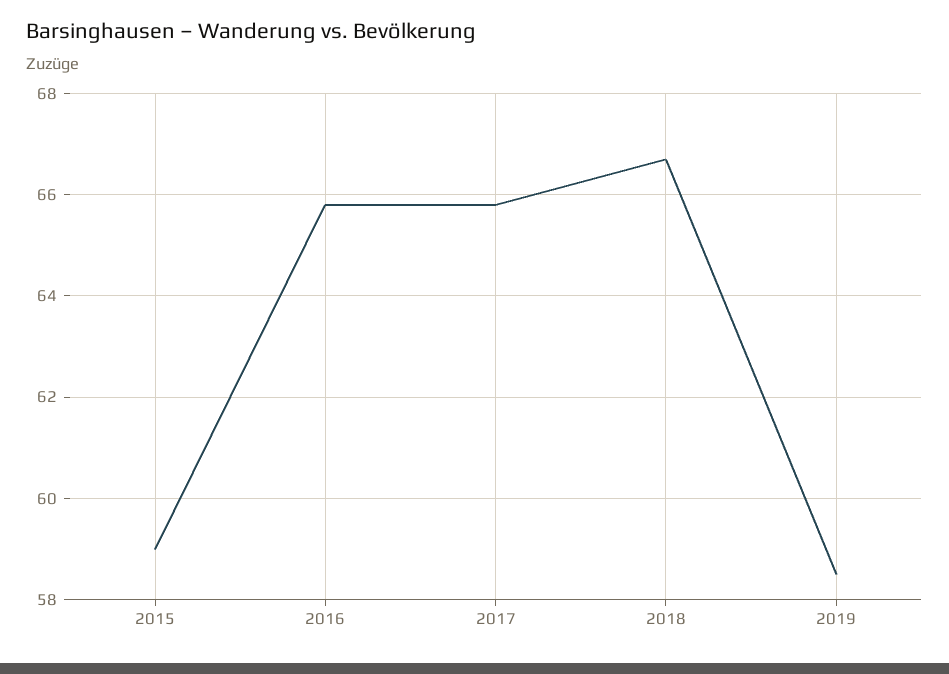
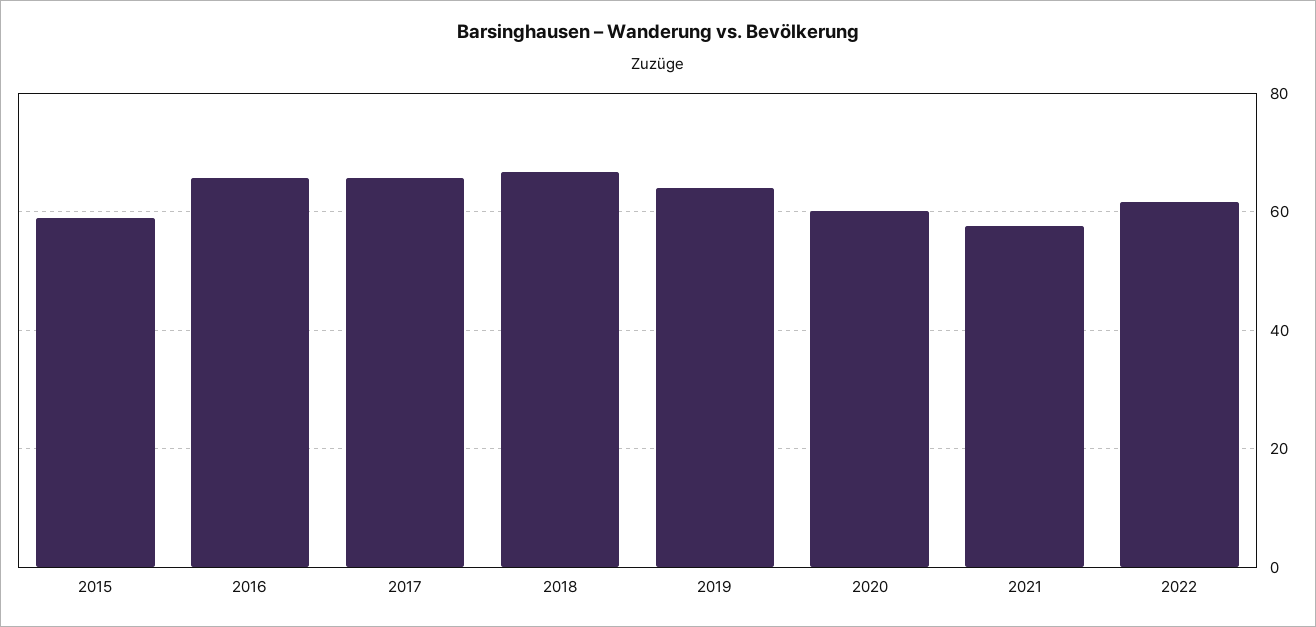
2019: 58.5 -> 64
2020: none -> 60
2021: none -> 58
2022: none -> 62

